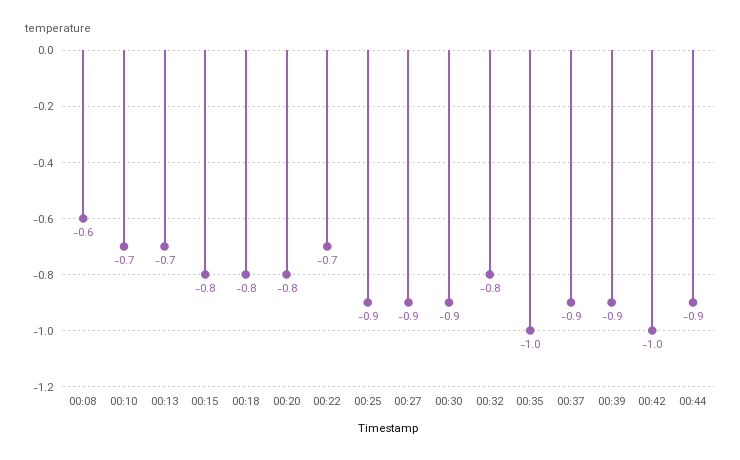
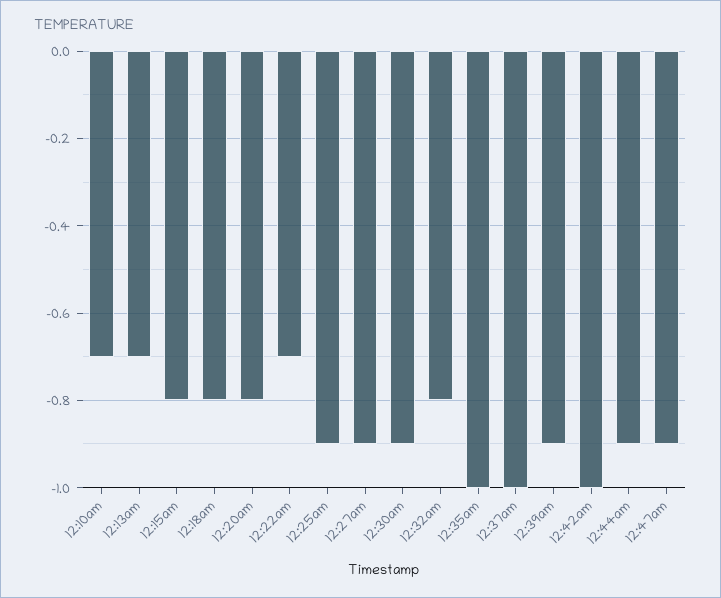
00:08: -0.6 -> none
00:37: -0.9 -> -1
12:47am: none -> -0.9

